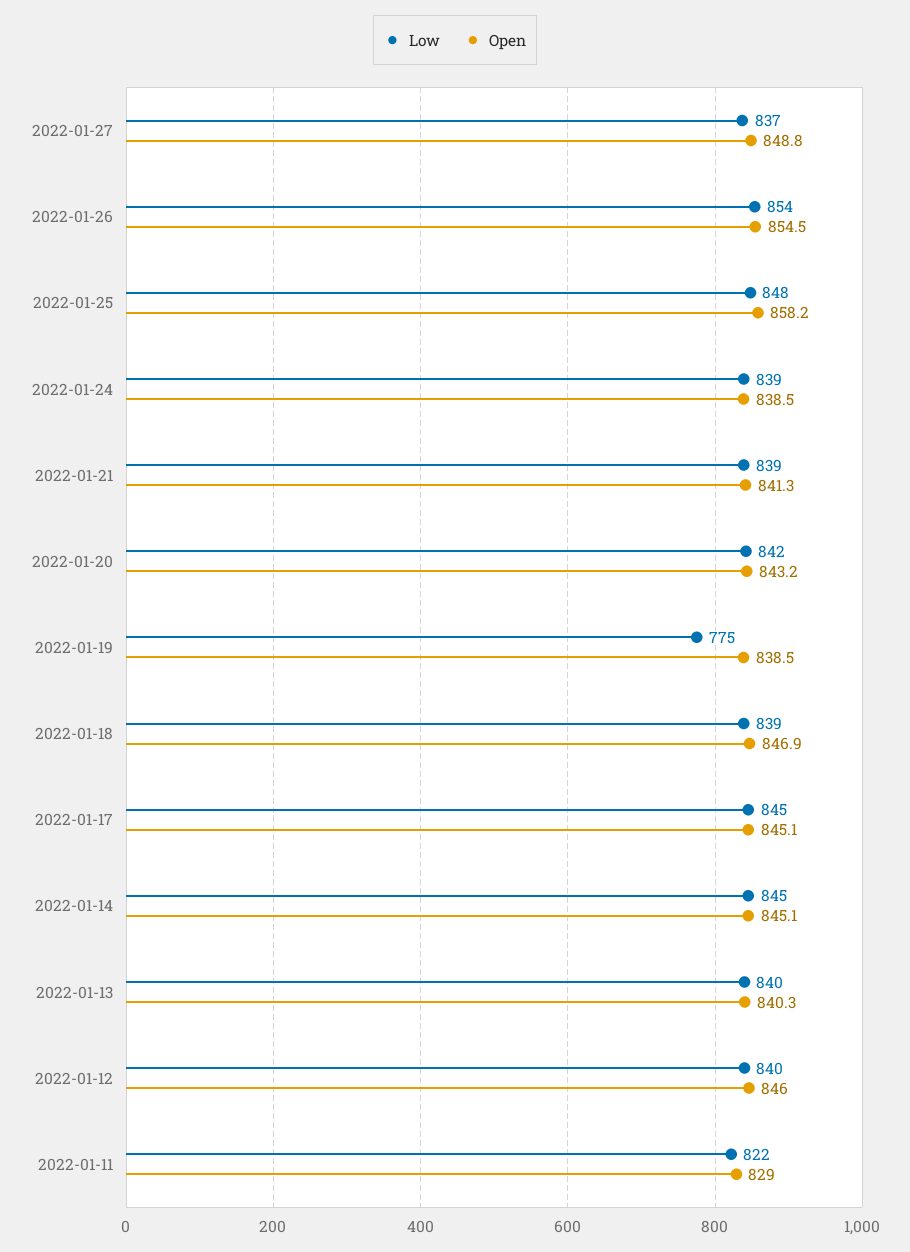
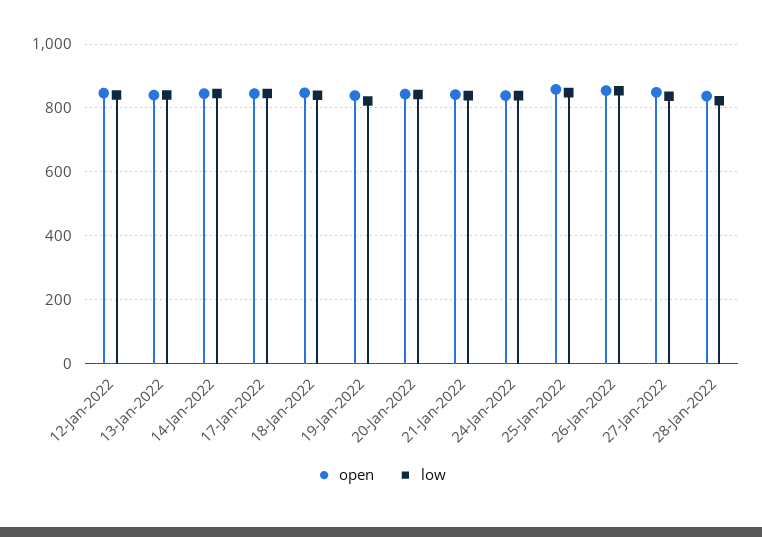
Low, 2022-01-19: 775 -> 820
Low, 2022-01-11: 822 -> none
Open, 2022-01-11: 829 -> none
Open, 28-Jan-2022: none -> 840
Low, 28-Jan-2022: none -> 820

